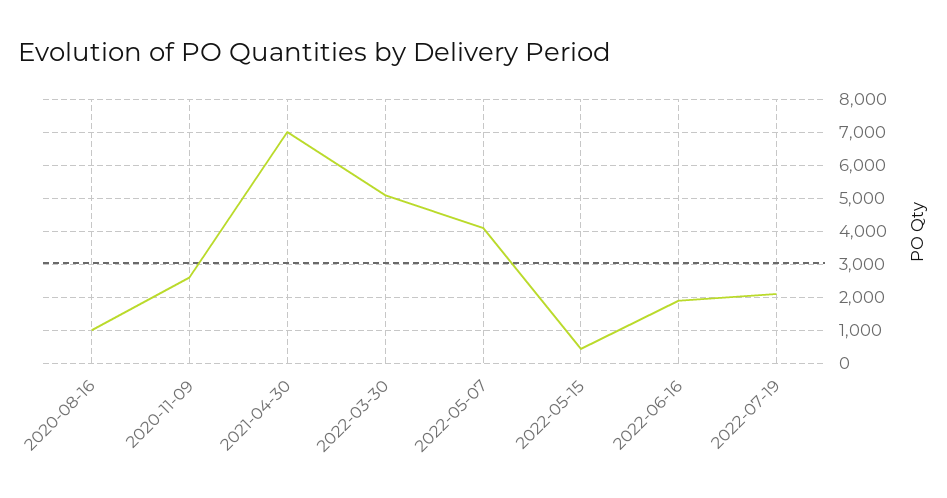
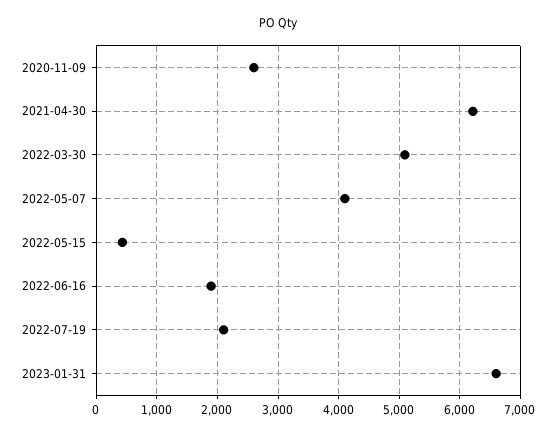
2020-08-16: 1000 -> none
2021-04-30: 7000 -> 6200
2023-01-31: none -> 6600

